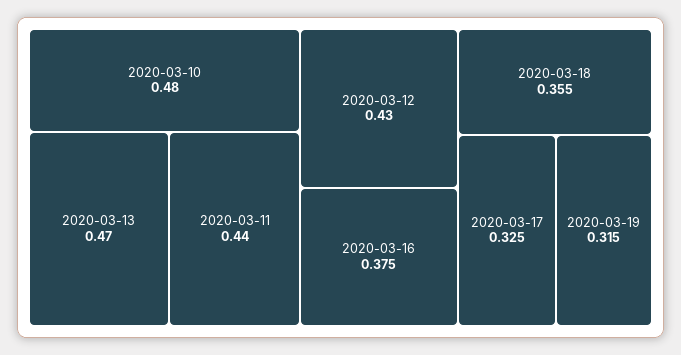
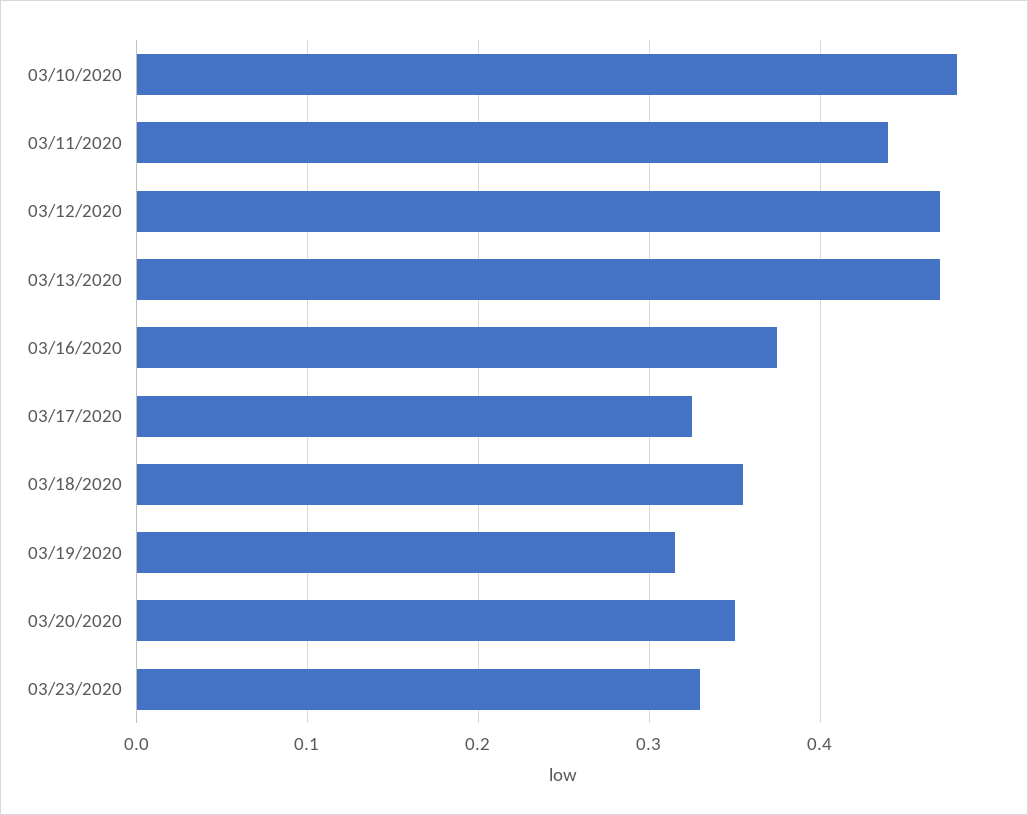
2020-03-12: 0.43 -> 0.47
03/20/2020: none -> 0.35
03/23/2020: none -> 0.33

